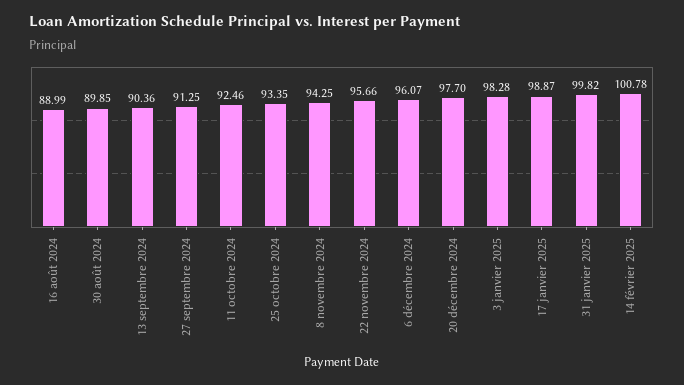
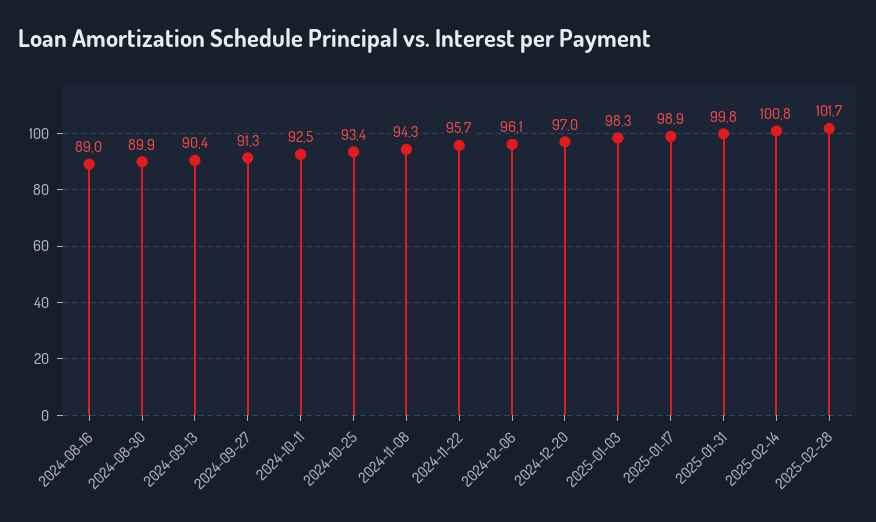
20 décembre 2024: 97.7 -> 97
2025-02-28: none -> 101.7

